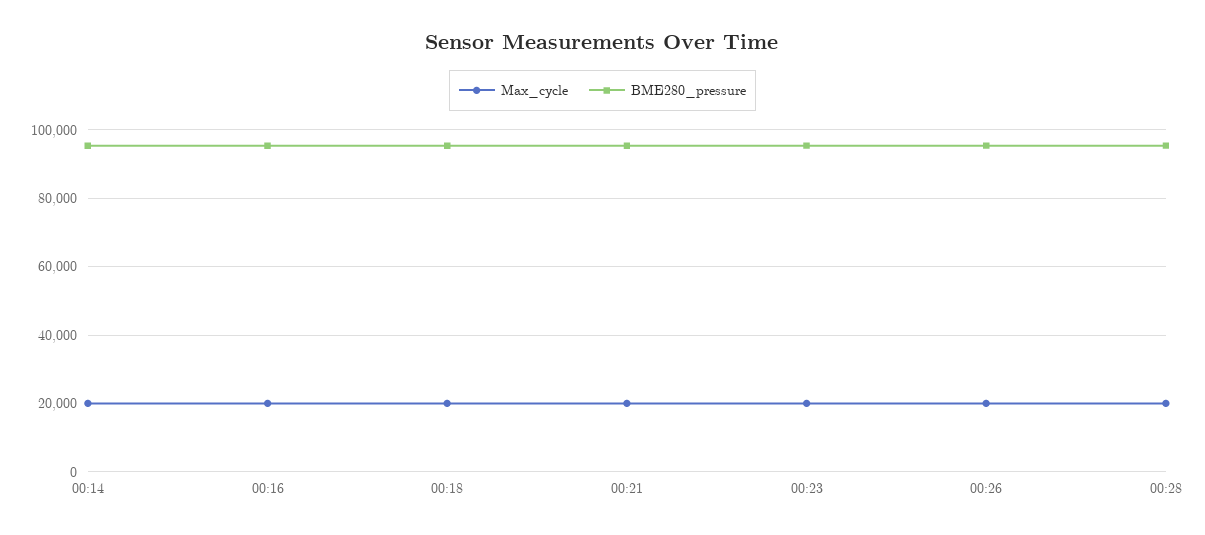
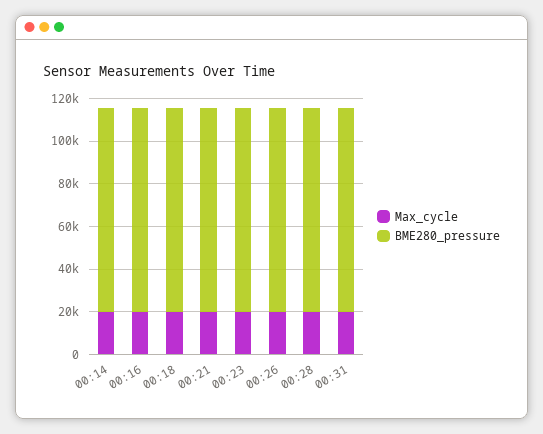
Max_cycle, 00:31: none -> 20000
BME280_pressure, 00:31: none -> 95000

